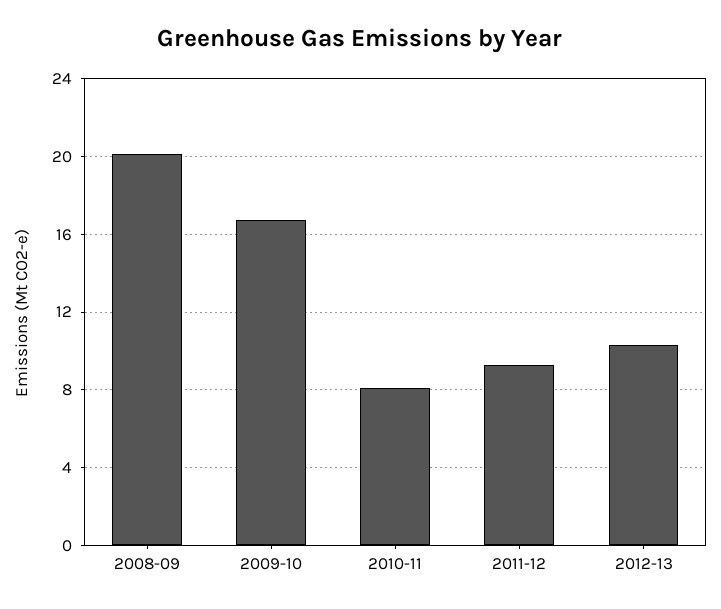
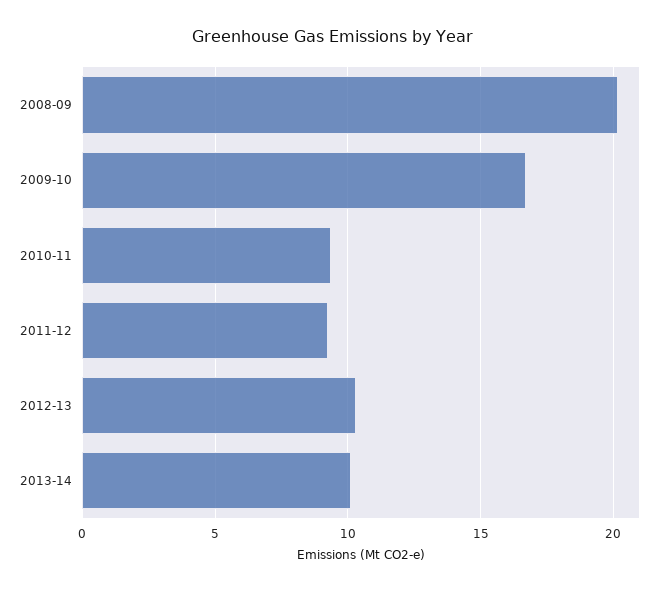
2010-11: 8 -> 9.5
2013-14: none -> 10

